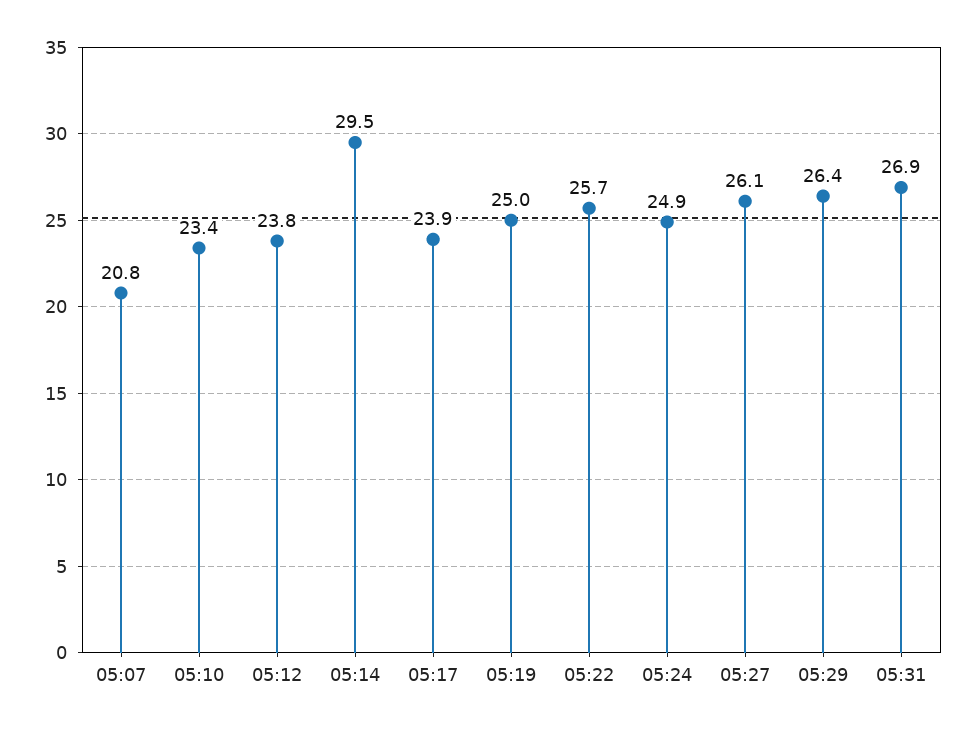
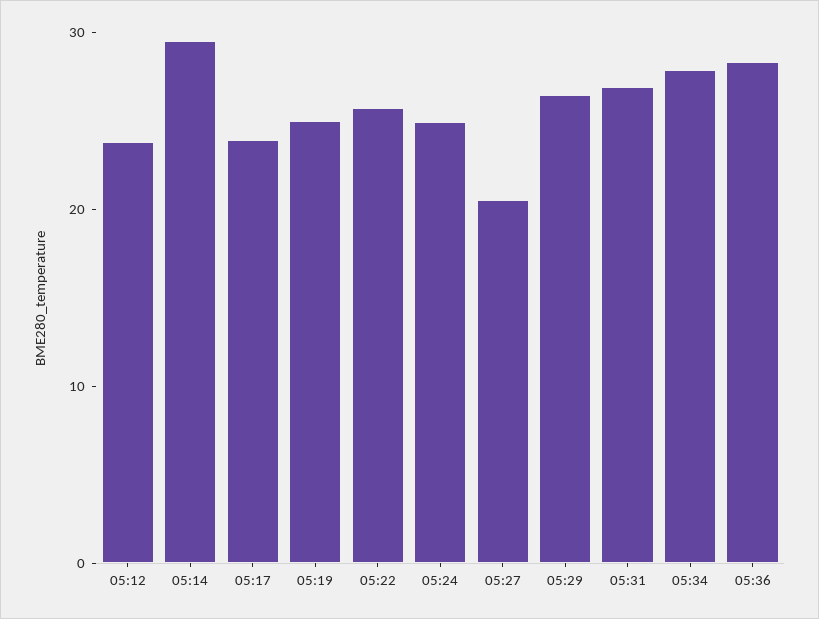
05:07: 20.8 -> none
05:10: 23.4 -> none
05:27: 26.1 -> 20
05:34: none -> 28
05:36: none -> 28

